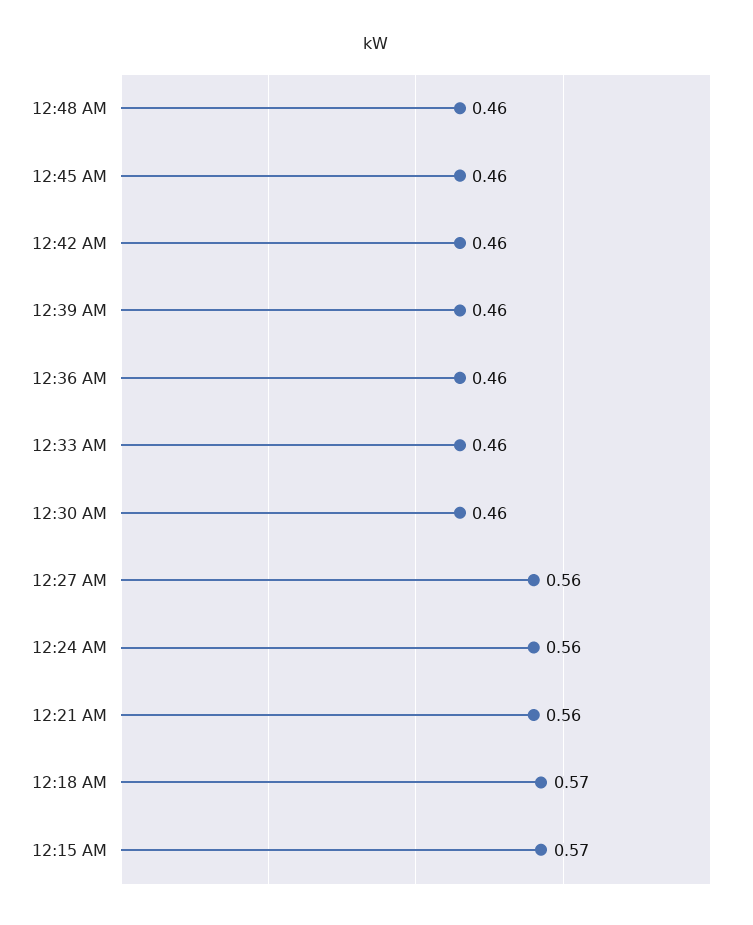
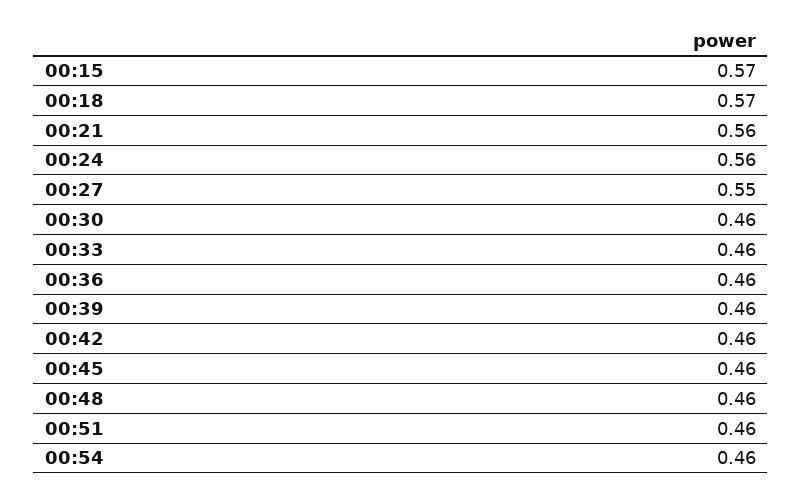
12:27 AM: 0.56 -> 0.55
00:51: none -> 0.46
00:54: none -> 0.46

